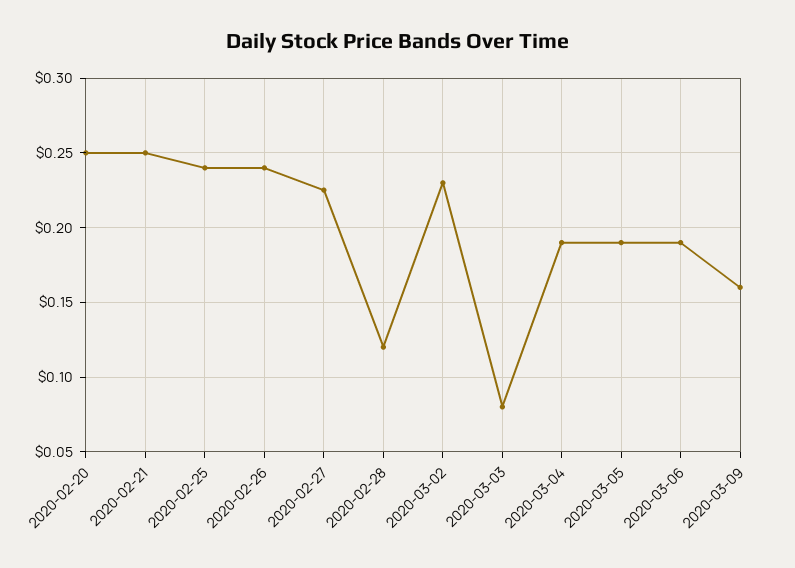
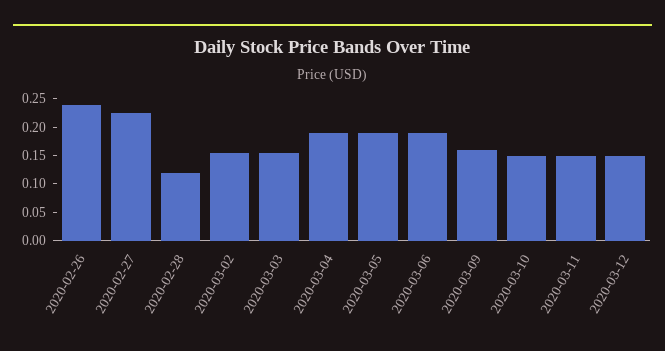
2020-02-20: 0.25 -> none
2020-02-21: 0.25 -> none
2020-02-25: 0.24 -> none
2020-03-02: 0.23 -> 0.15
2020-03-03: 0.08 -> 0.15
2020-03-10: none -> 0.15
2020-03-11: none -> 0.15
2020-03-12: none -> 0.15

